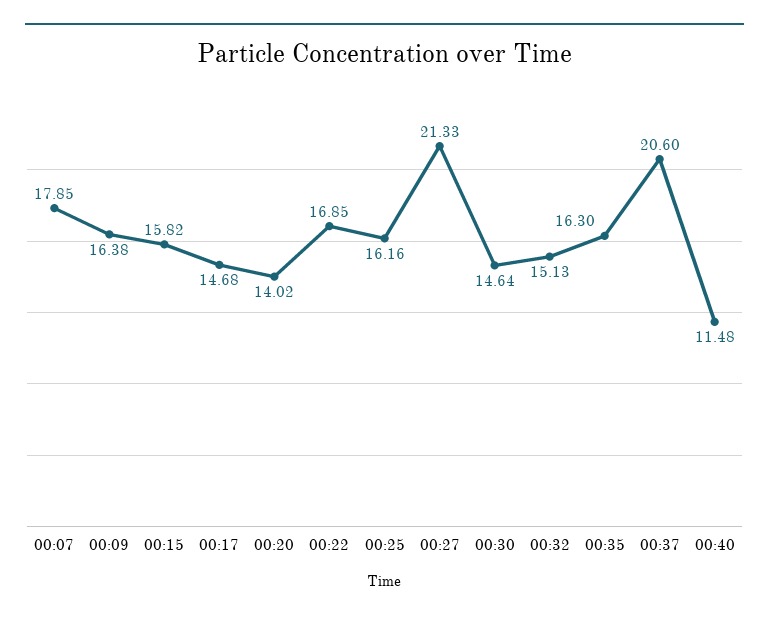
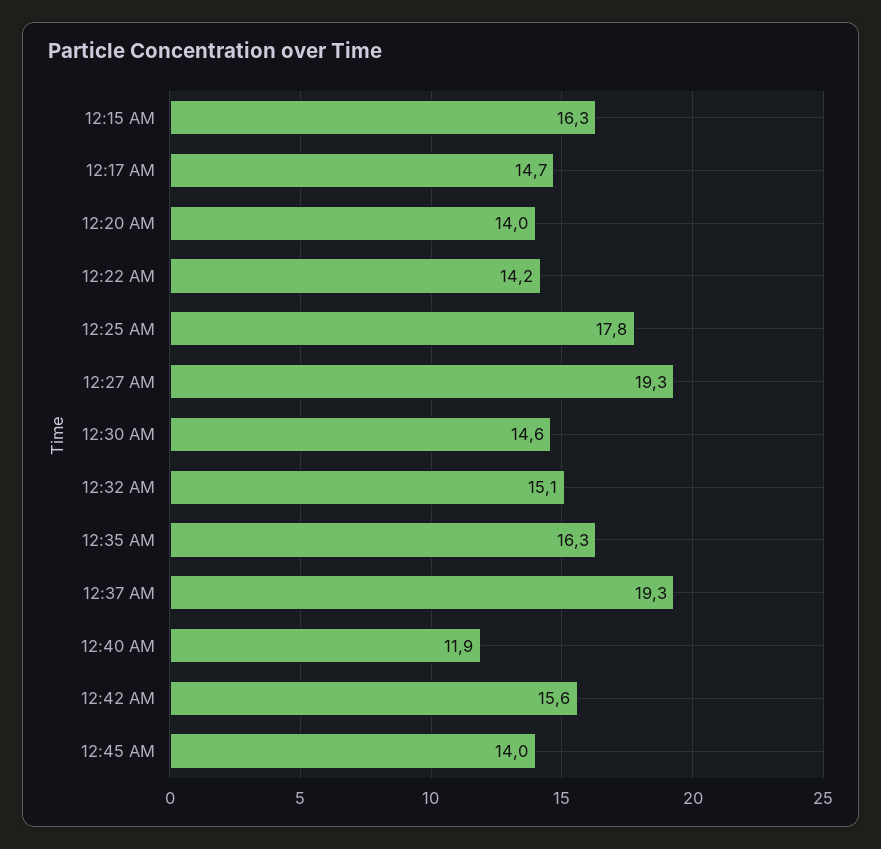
00:07: 17.85 -> none
00:09: 16.38 -> none
00:15: 15.82 -> 16.3
00:22: 16.85 -> 14.2
00:25: 16.16 -> 17.8
00:27: 21.33 -> 19.3
00:37: 20.6 -> 19.3
00:40: 11.48 -> 11.9
12:42 AM: none -> 15.6
12:45 AM: none -> 14

